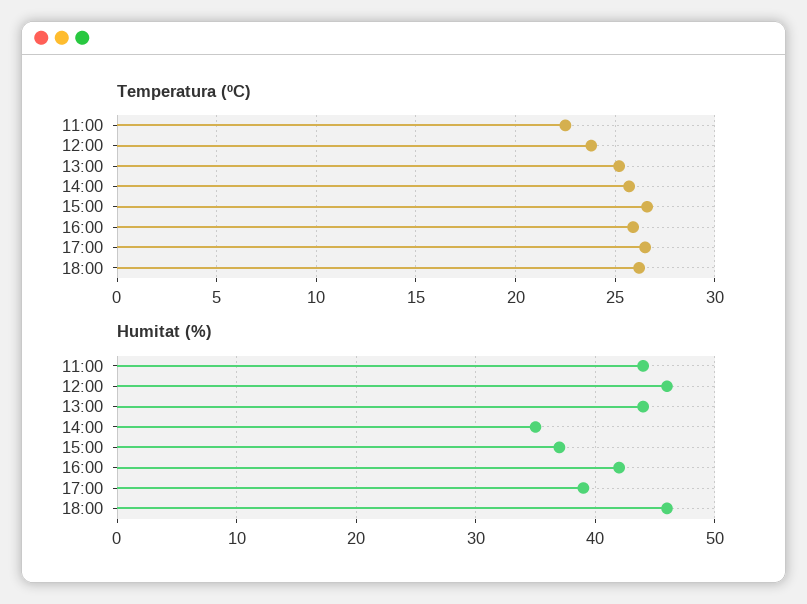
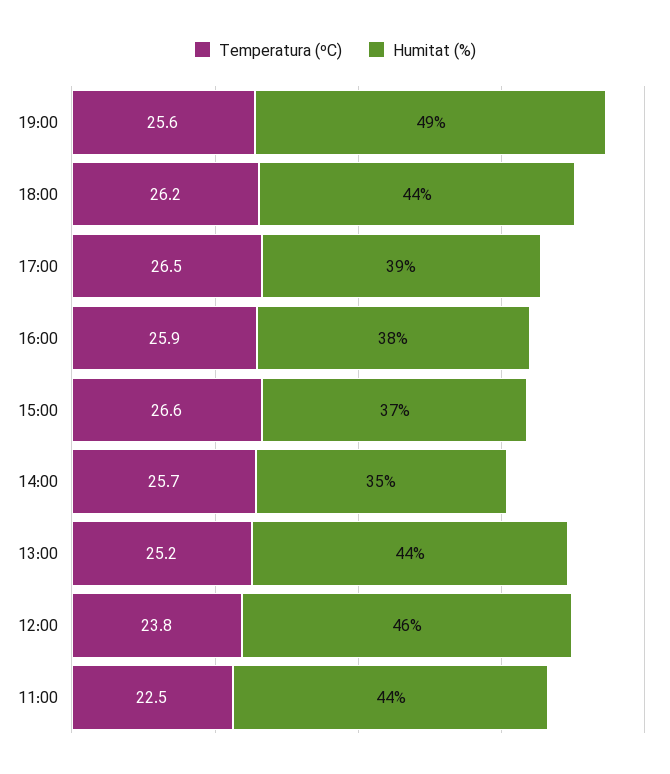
Humitat (%), 16:00: 42 -> 38
Humitat (%), 18:00: 46 -> 44
Temperatura (ºC), 19:00: none -> 25.6
Humitat (%), 19:00: none -> 49

